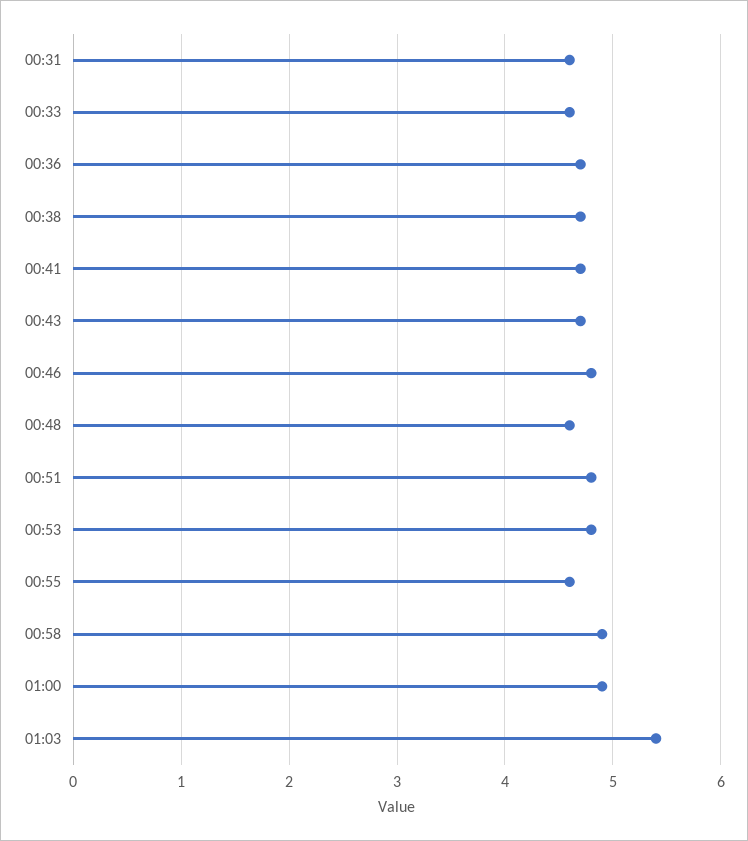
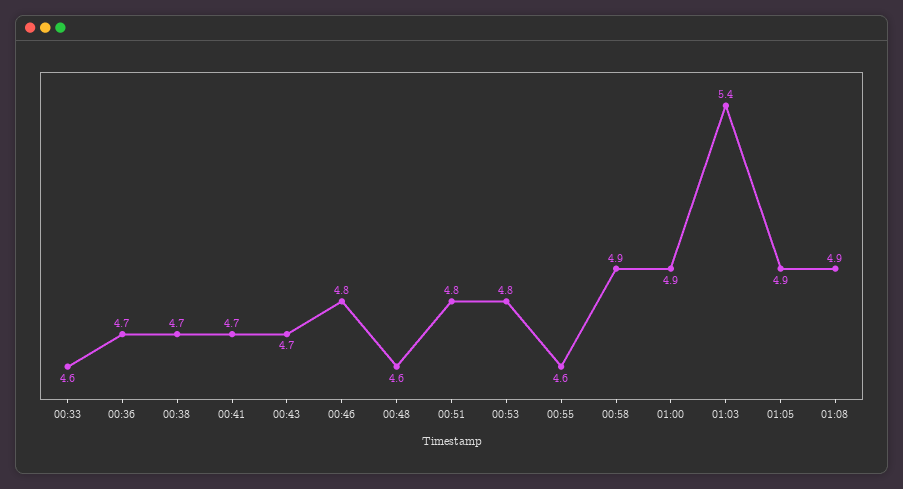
00:31: 4.6 -> none
01:05: none -> 4.9
01:08: none -> 4.9

